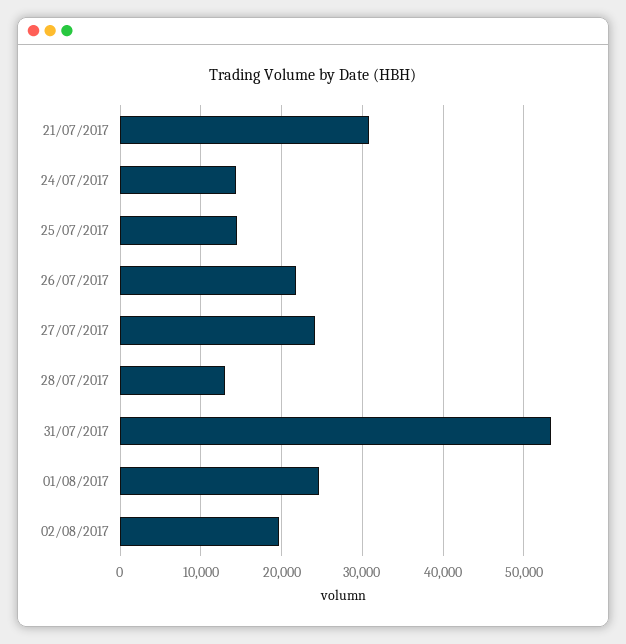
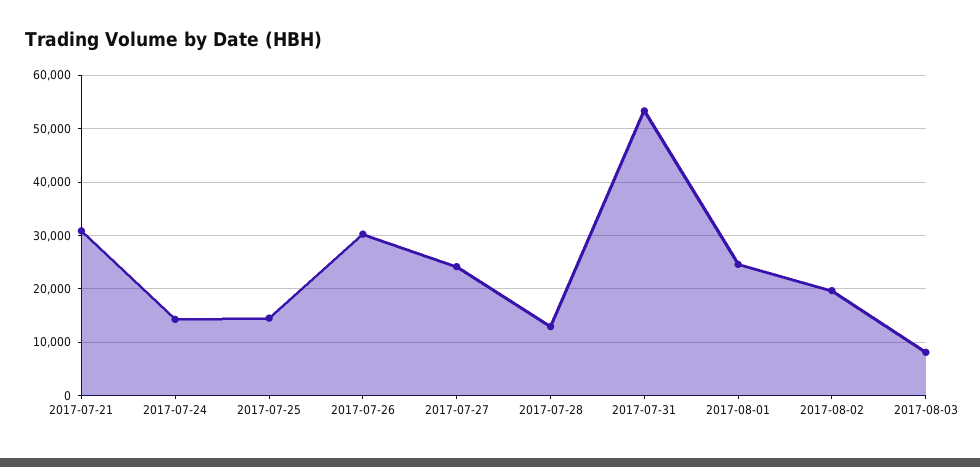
26/07/2017: 22000 -> 30000
2017-08-03: none -> 8000

